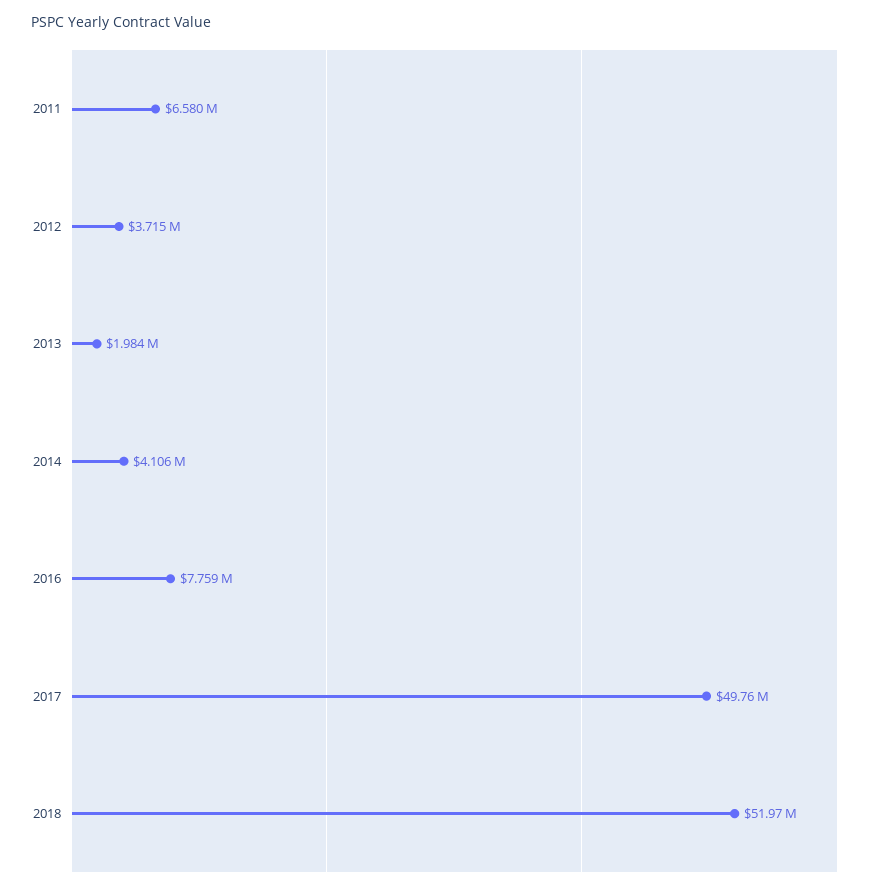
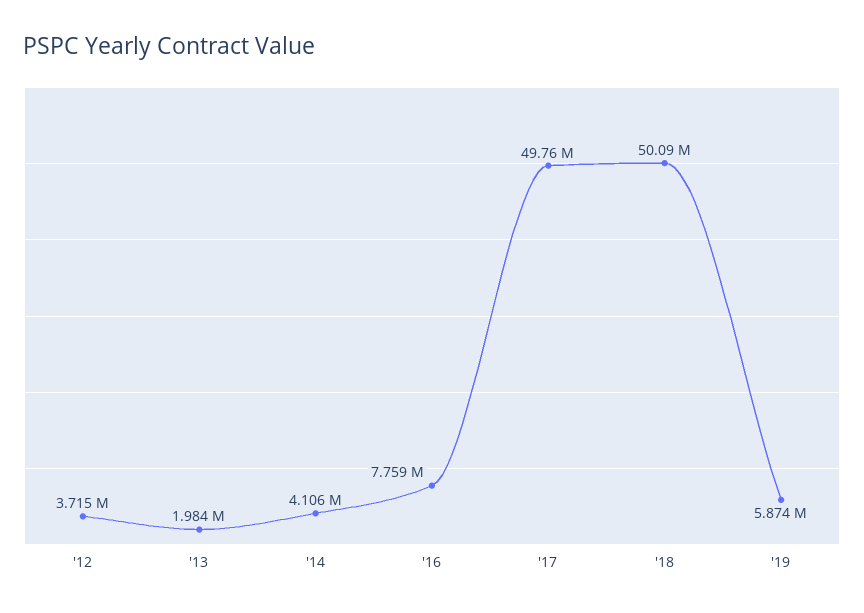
2011: 6580000 -> none
2018: 51970000 -> 50090000
'19: none -> 5874000

